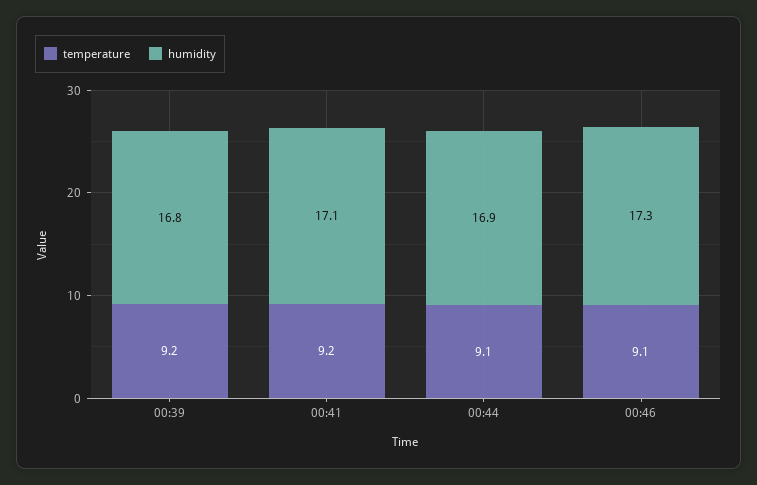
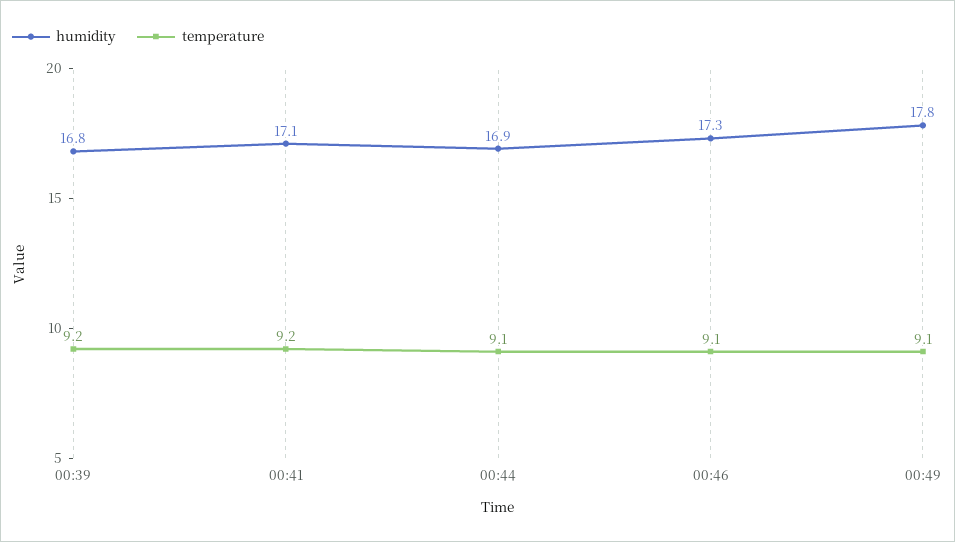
humidity, 00:49: none -> 17.8
temperature, 00:49: none -> 9.1

